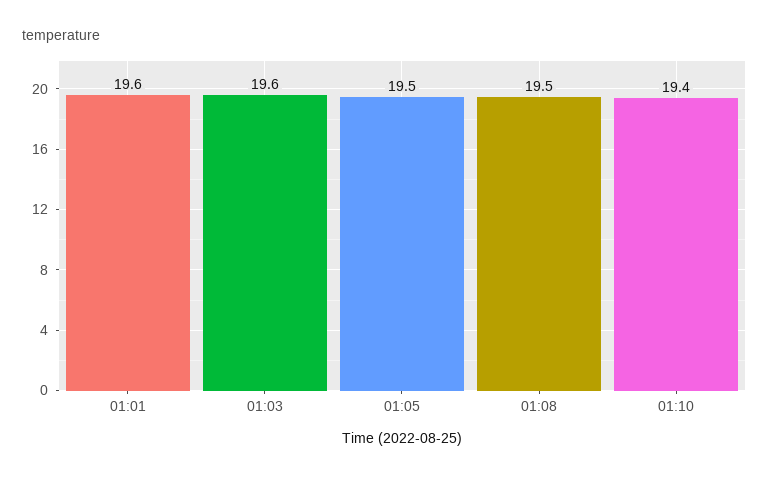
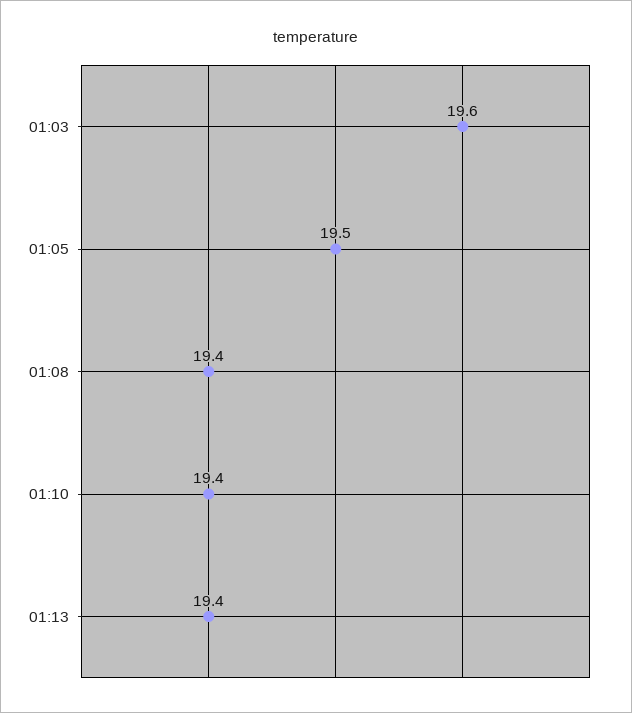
01:01: 19.6 -> none
01:08: 19.5 -> 19.4
01:13: none -> 19.4

